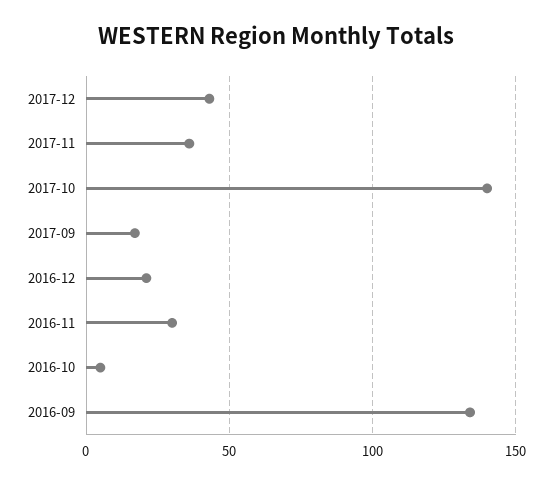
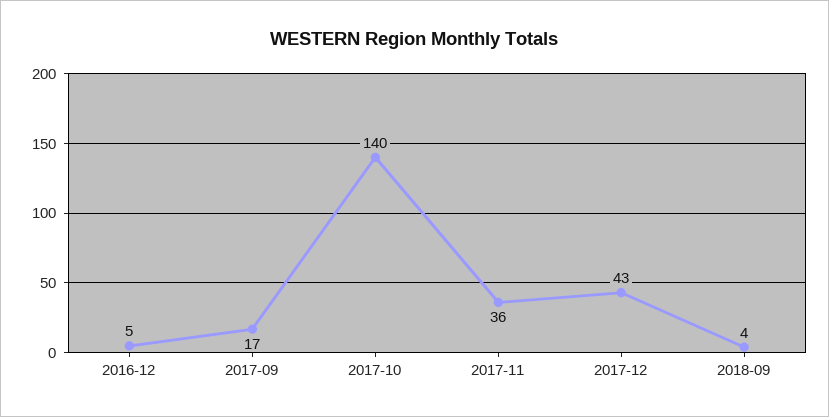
2016-12: 20 -> 5
2016-11: 30 -> none
2016-10: 5 -> none
2016-09: 135 -> none
2018-09: none -> 4

